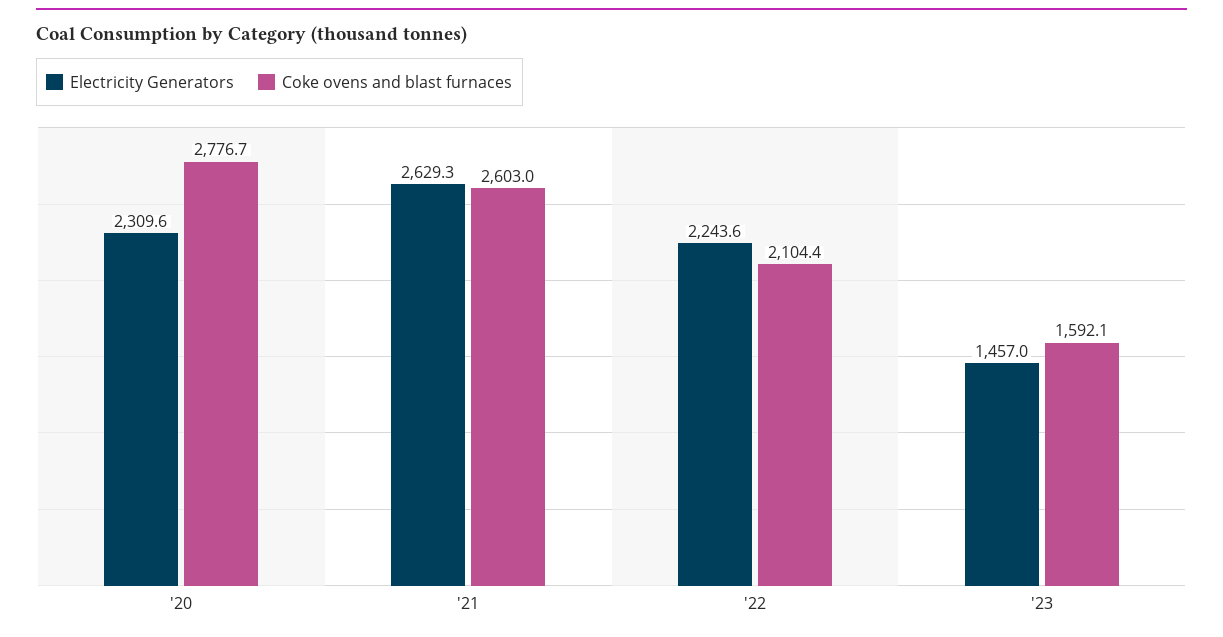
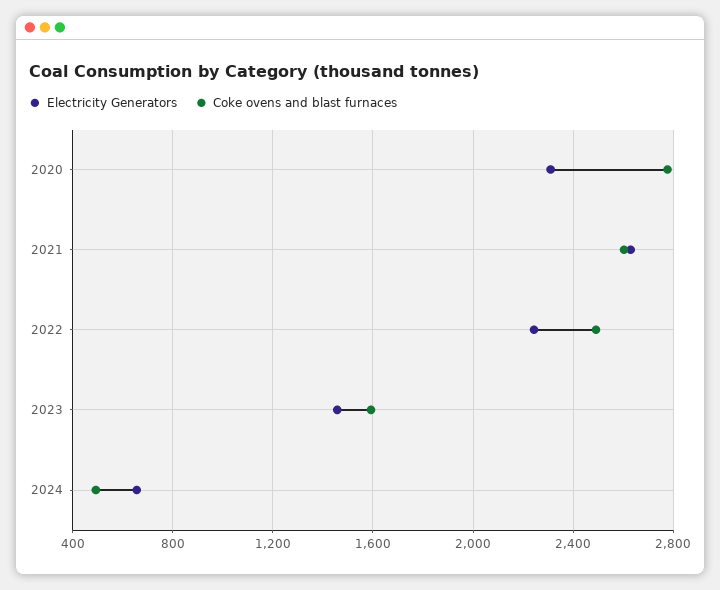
Coke ovens and blast furnaces, '22: 2104.4 -> 2500
Electricity Generators, 2024: none -> 650
Coke ovens and blast furnaces, 2024: none -> 500

